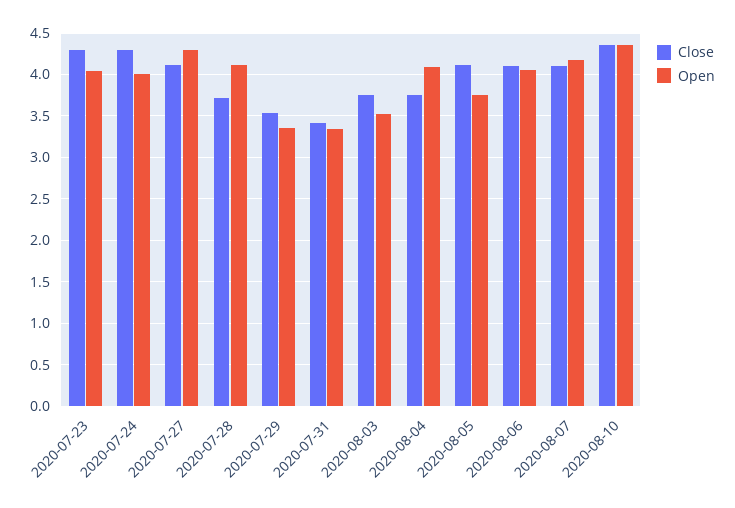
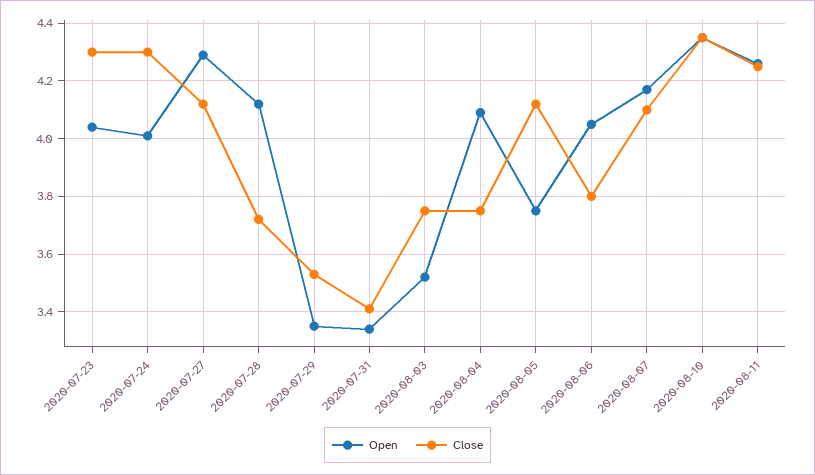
Close, 2020-08-06: 4.1 -> 3.8
Open, 2020-08-11: none -> 4.25
Close, 2020-08-11: none -> 4.25

